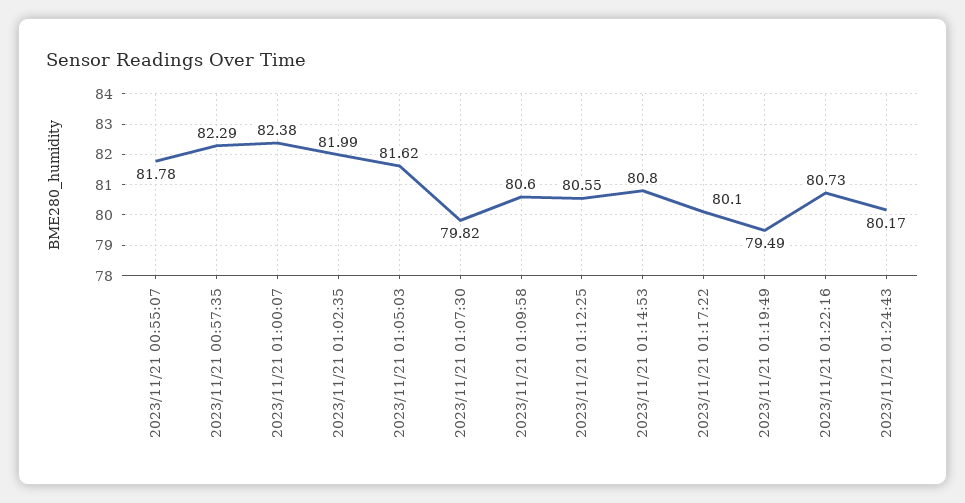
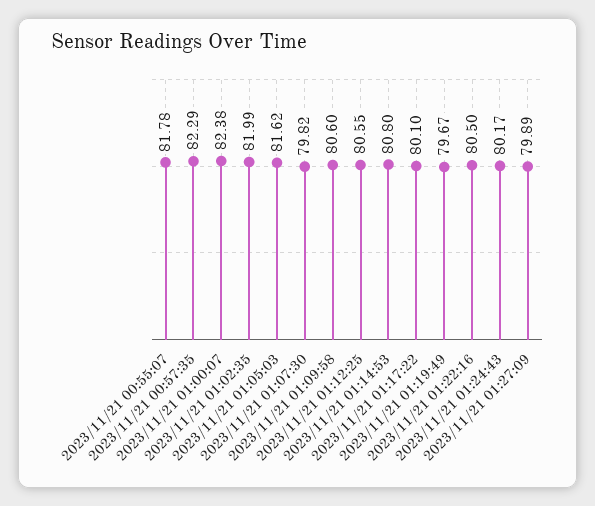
2023/11/21 01:19:49: 79.49 -> 79.67
2023/11/21 01:22:16: 80.73 -> 80.5
2023/11/21 01:27:09: none -> 79.89

